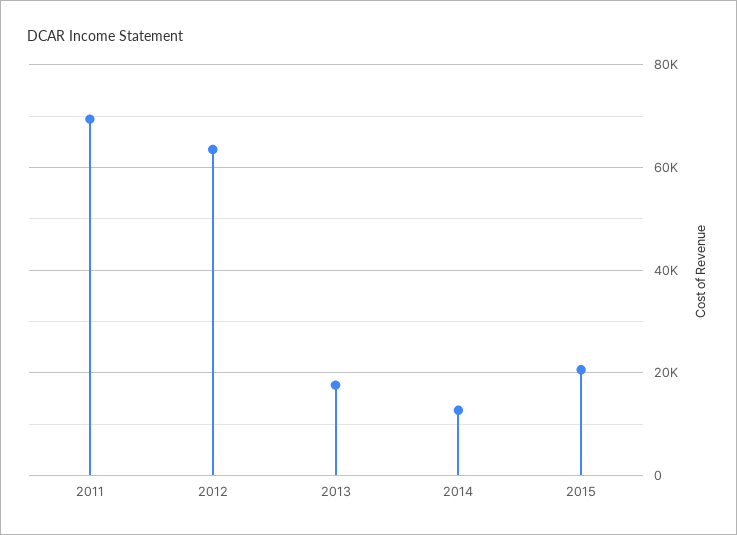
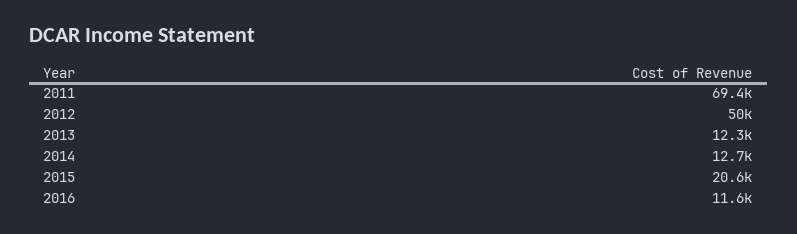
2012: 64000 -> 50000
2013: 18000 -> 12300
2016: none -> 11600

